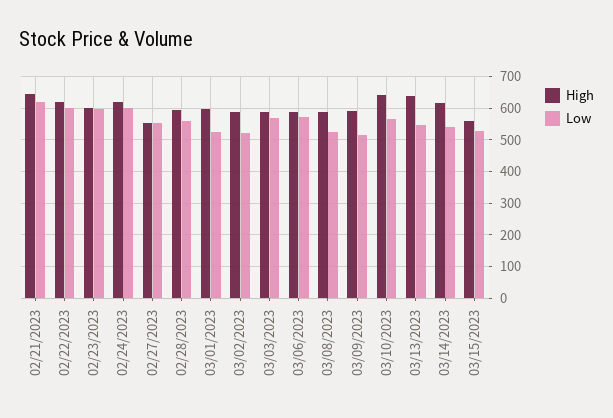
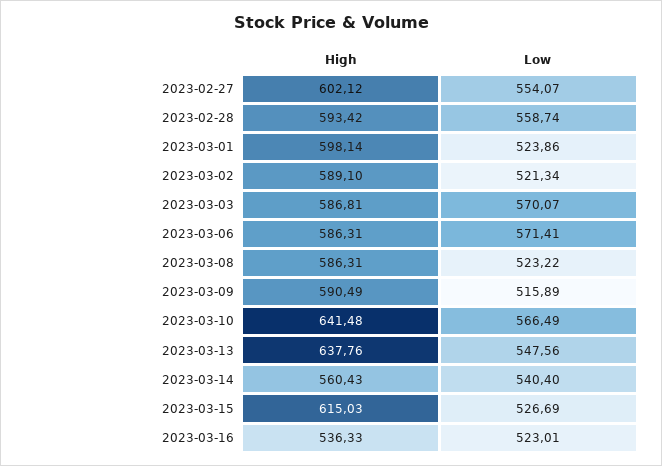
High, 02/21/2023: 640 -> none
Low, 02/21/2023: 620 -> none
High, 02/22/2023: 620 -> none
Low, 02/22/2023: 600 -> none
High, 02/23/2023: 600 -> none
Low, 02/23/2023: 600 -> none
High, 02/24/2023: 620 -> none
Low, 02/24/2023: 600 -> none
High, 02/27/2023: 560 -> 602.12
High, 03/14/2023: 620 -> 560.43
High, 03/15/2023: 560 -> 615.03
High, 2023-03-16: none -> 536.33
Low, 2023-03-16: none -> 523.01

